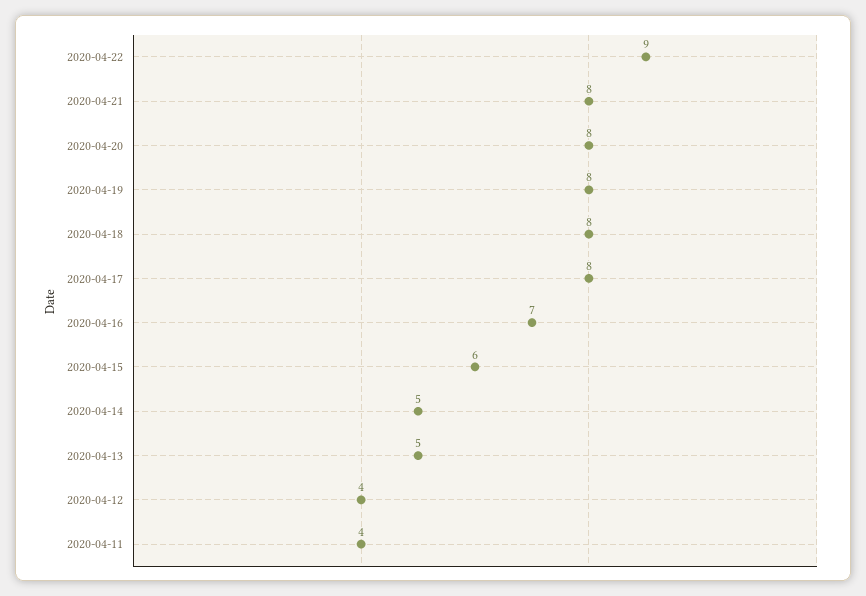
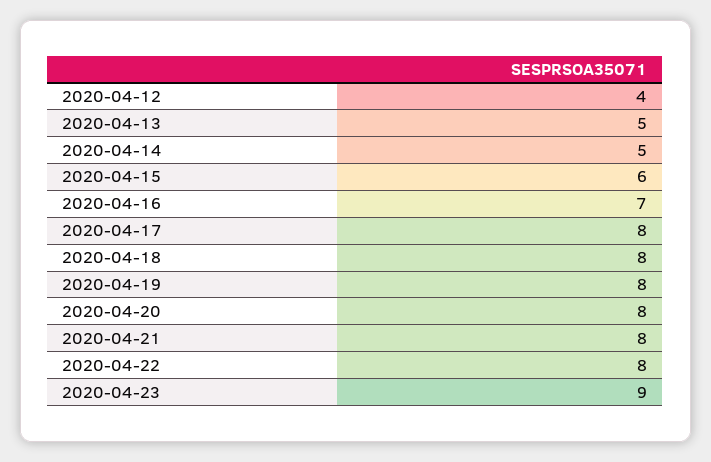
2020-04-22: 9 -> 8
2020-04-11: 4 -> none
2020-04-23: none -> 9

